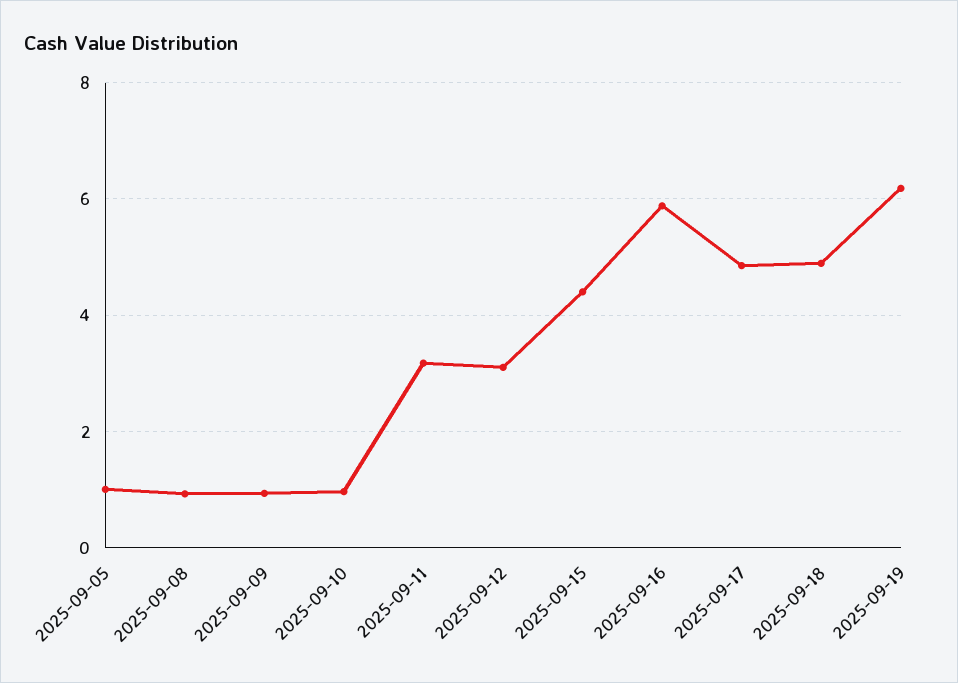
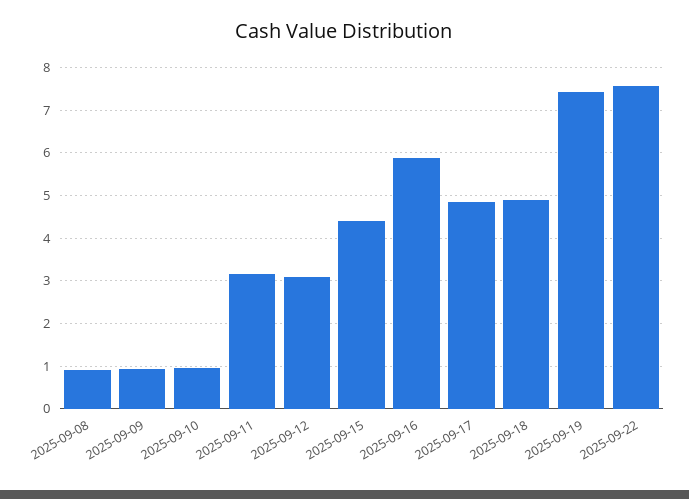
2025-09-05: 1 -> none
2025-09-19: 6.2 -> 7.4
2025-09-22: none -> 7.6

